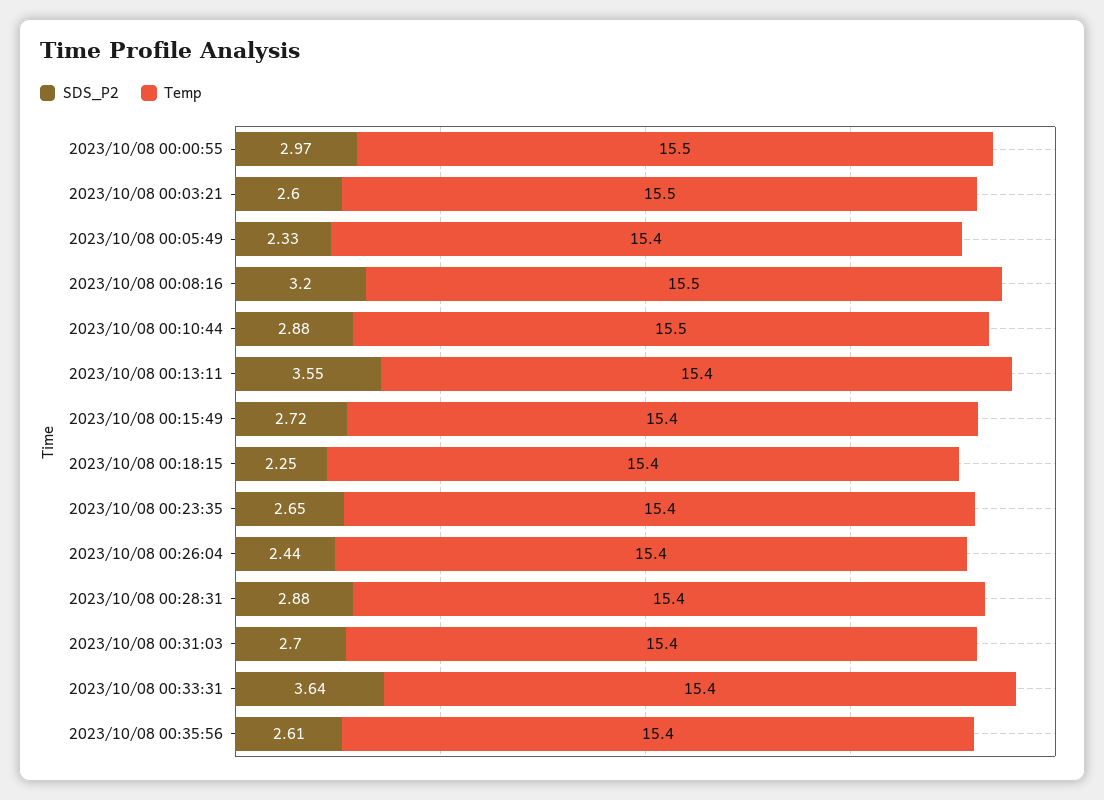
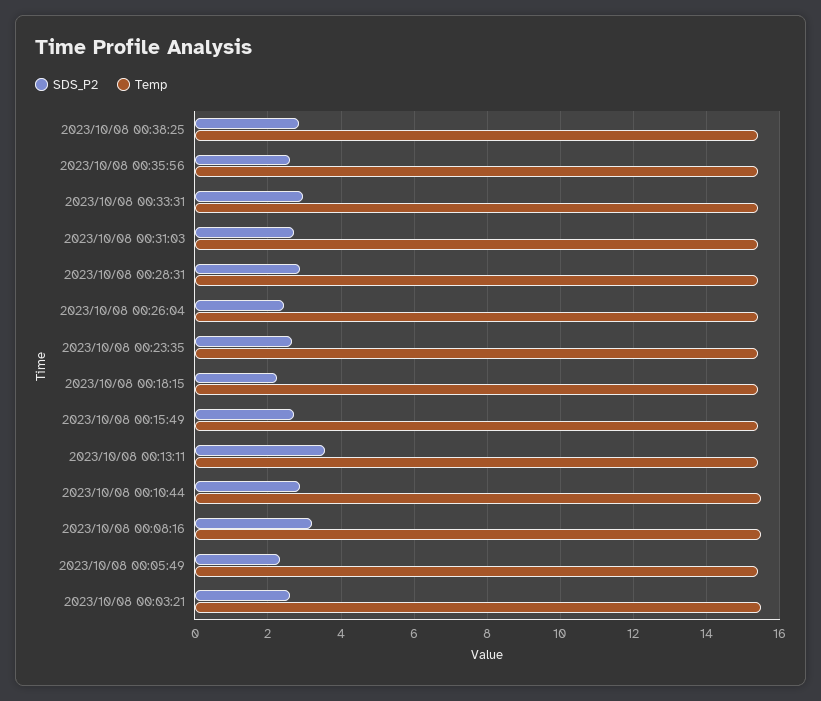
SDS_P2, 2023/10/08 00:00:55: 2.97 -> none
Temp, 2023/10/08 00:00:55: 15.5 -> none
SDS_P2, 2023/10/08 00:33:31: 3.64 -> 3
SDS_P2, 2023/10/08 00:38:25: none -> 2.8
Temp, 2023/10/08 00:38:25: none -> 15.4

